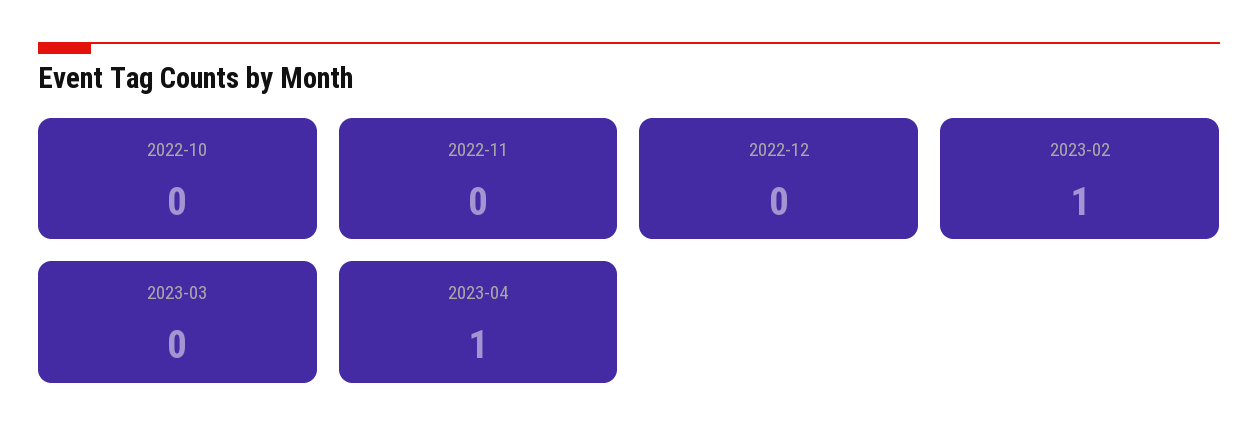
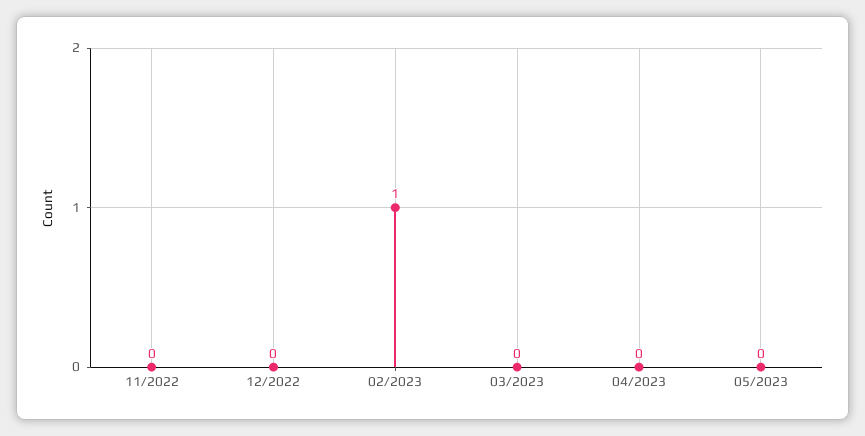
2022-10: 0 -> none
2023-04: 1 -> 0
05/2023: none -> 0

